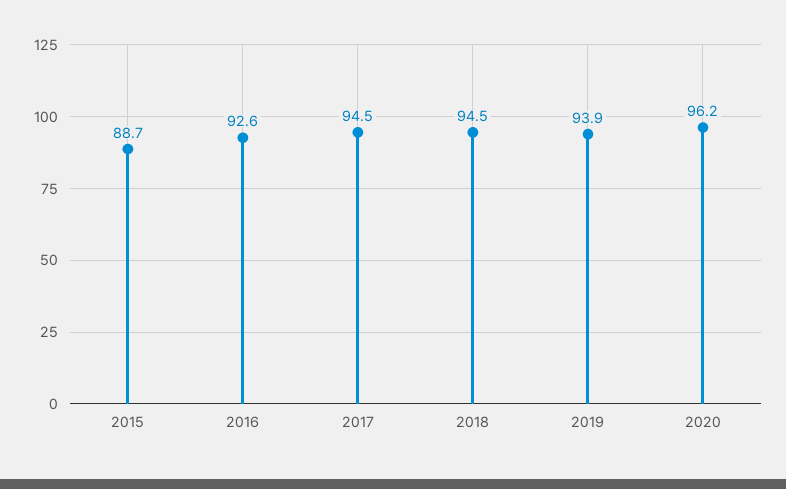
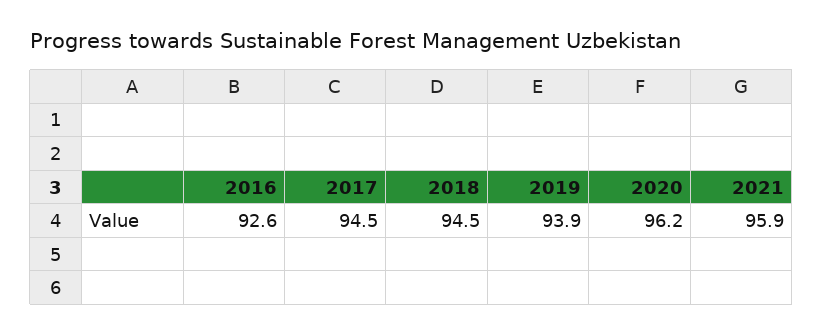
2015: 88.7 -> none
2021: none -> 95.9

